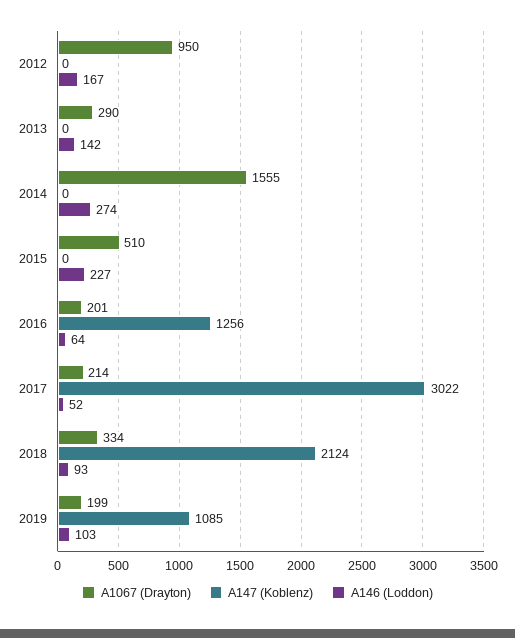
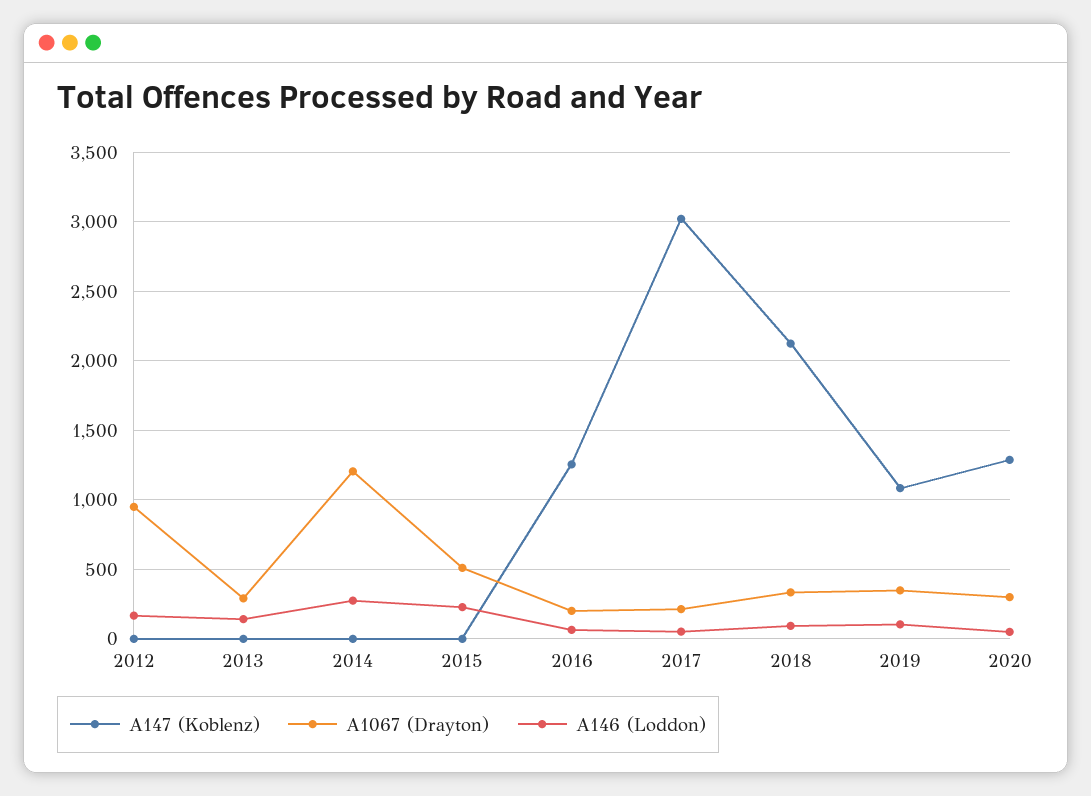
A1067 (Drayton), 2014: 1555 -> 1200
A1067 (Drayton), 2019: 199 -> 350
A147 (Koblenz), 2020: none -> 1300
A1067 (Drayton), 2020: none -> 300
A146 (Loddon), 2020: none -> 50

